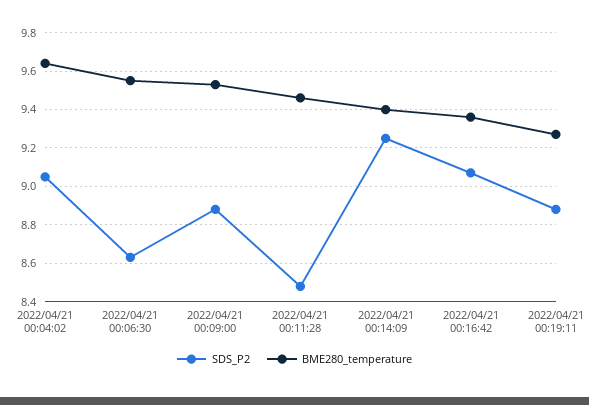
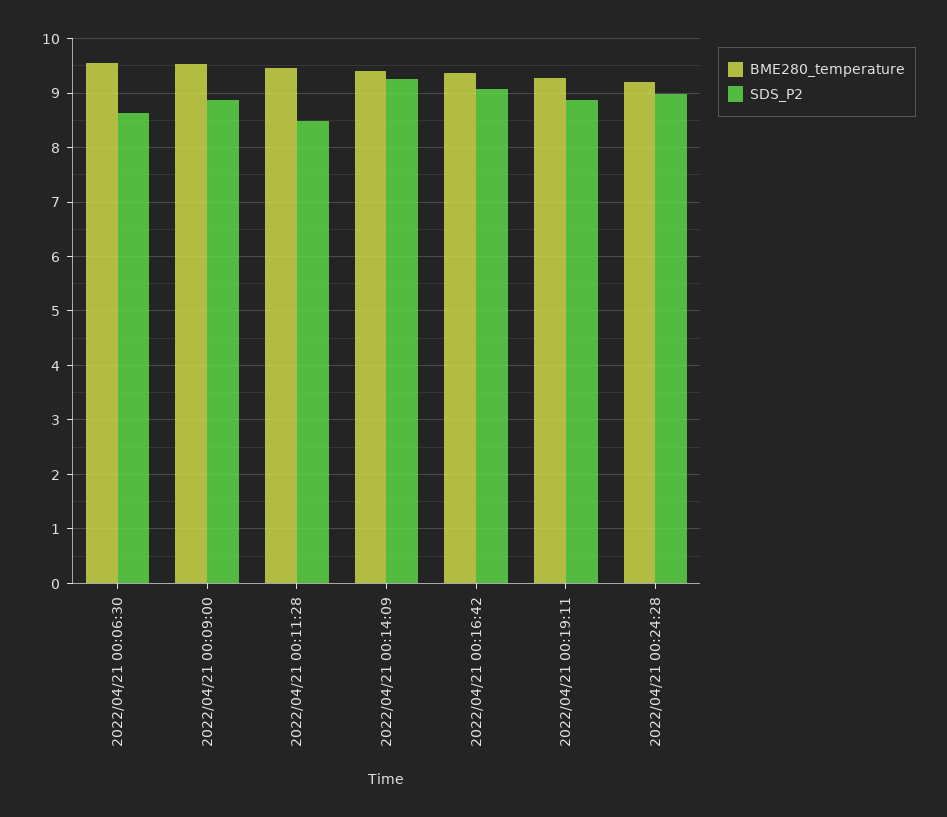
SDS_P2, 2022/04/21 00:04:02: 9.05 -> none
BME280_temperature, 2022/04/21 00:04:02: 9.65 -> none
BME280_temperature, 2022/04/21 00:24:28: none -> 9.2
SDS_P2, 2022/04/21 00:24:28: none -> 9

